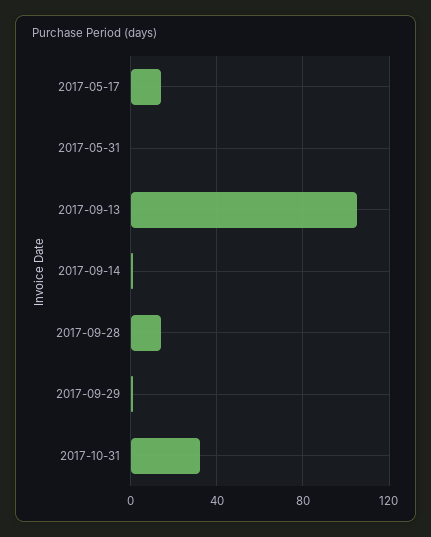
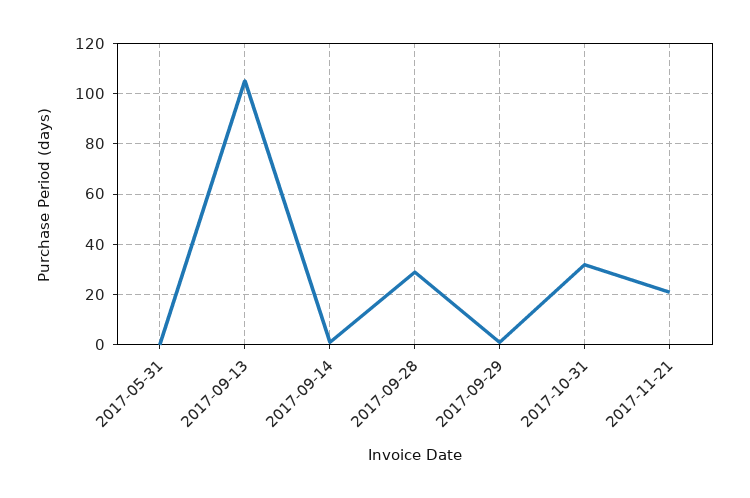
2017-05-17: 15 -> none
2017-09-28: 15 -> 30
2017-11-21: none -> 20

